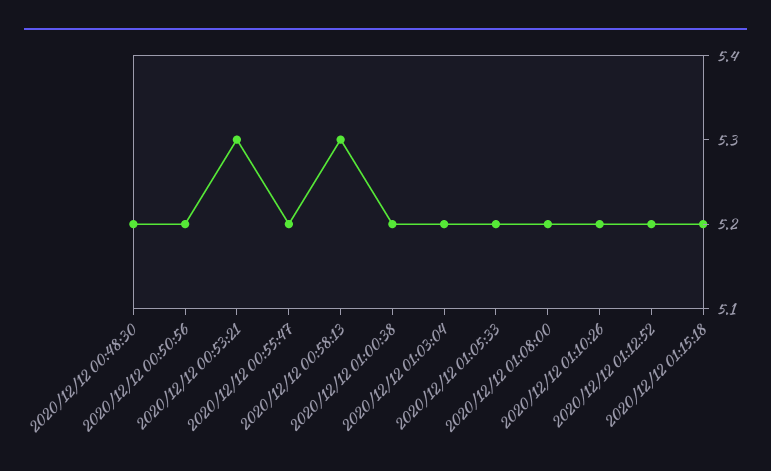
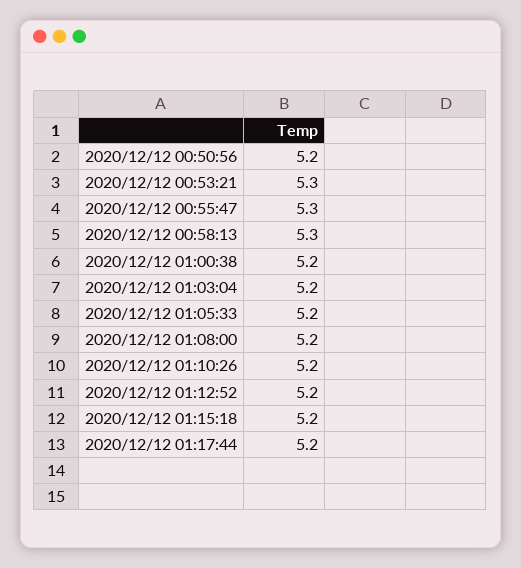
2020/12/12 00:48:30: 5.2 -> none
2020/12/12 00:55:47: 5.2 -> 5.3
2020/12/12 01:17:44: none -> 5.2

